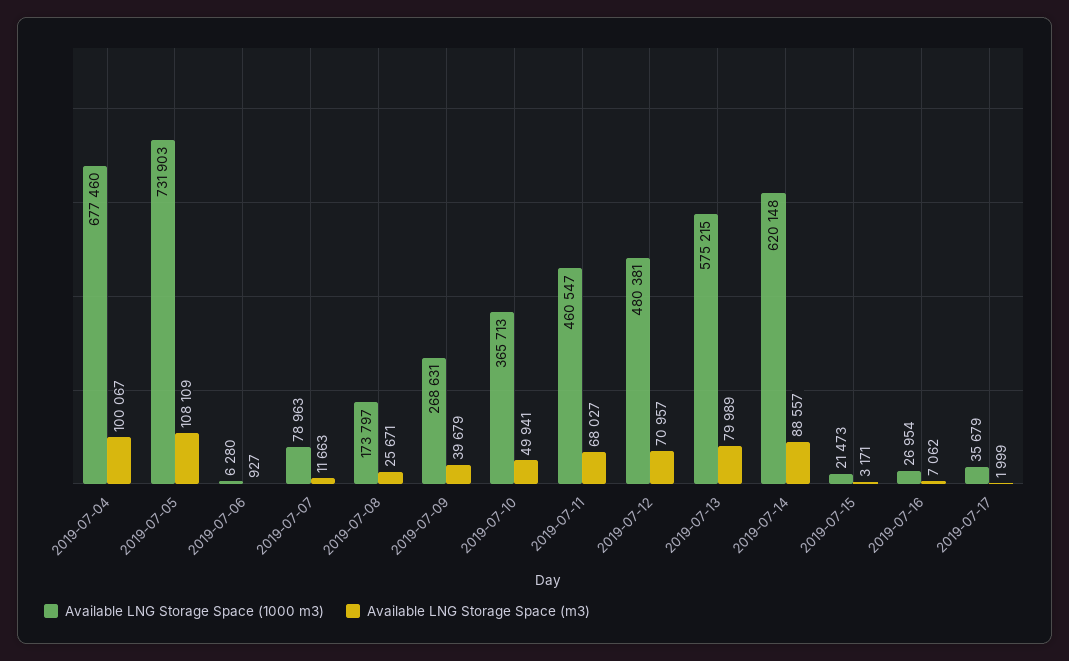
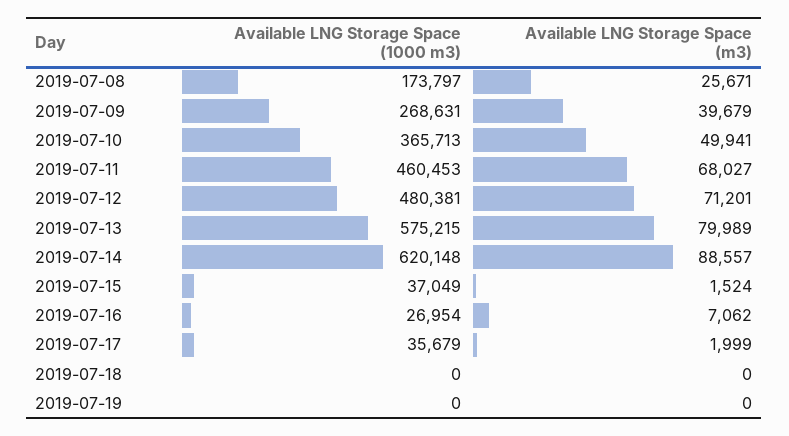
Available LNG Storage Space (1000 m3), 2019-07-04: 677460 -> none
Available LNG Storage Space (m3), 2019-07-04: 100067 -> none
Available LNG Storage Space (1000 m3), 2019-07-05: 731903 -> none
Available LNG Storage Space (m3), 2019-07-05: 108109 -> none
Available LNG Storage Space (1000 m3), 2019-07-06: 6280 -> none
Available LNG Storage Space (m3), 2019-07-06: 927 -> none
Available LNG Storage Space (1000 m3), 2019-07-07: 78963 -> none
Available LNG Storage Space (m3), 2019-07-07: 11663 -> none
Available LNG Storage Space (1000 m3), 2019-07-11: 460547 -> 460453
Available LNG Storage Space (m3), 2019-07-12: 70957 -> 71201
Available LNG Storage Space (1000 m3), 2019-07-15: 21473 -> 37049
Available LNG Storage Space (m3), 2019-07-15: 3171 -> 1524
Available LNG Storage Space (1000 m3), 2019-07-18: none -> 0
Available LNG Storage Space (m3), 2019-07-18: none -> 0
Available LNG Storage Space (1000 m3), 2019-07-19: none -> 0
Available LNG Storage Space (m3), 2019-07-19: none -> 0

